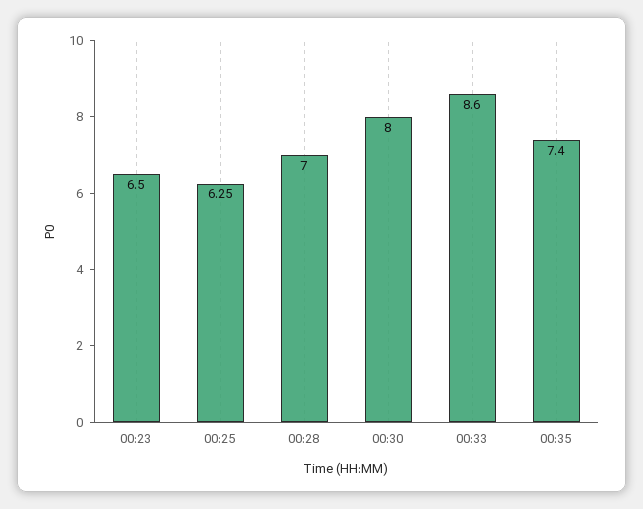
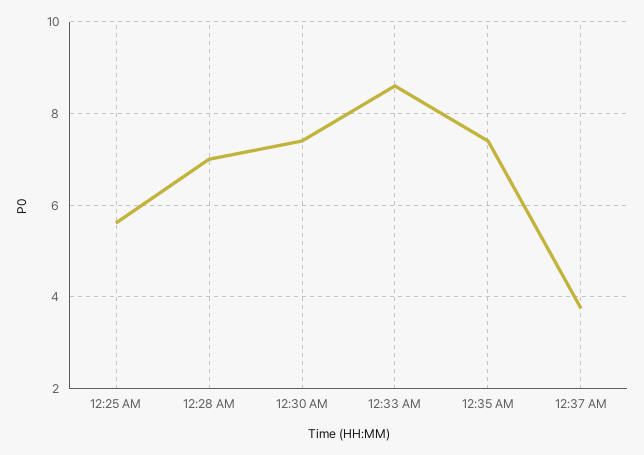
00:23: 6.5 -> none
00:25: 6.25 -> 5.6
00:30: 8 -> 7.4
12:37 AM: none -> 3.8

